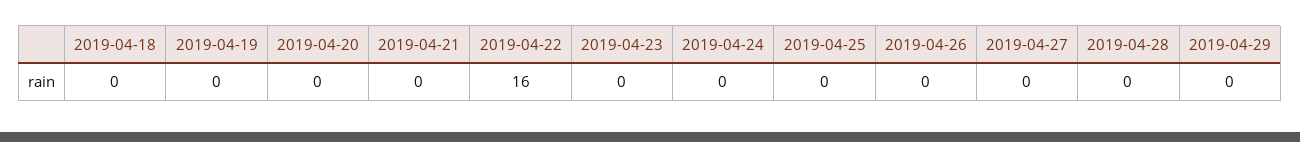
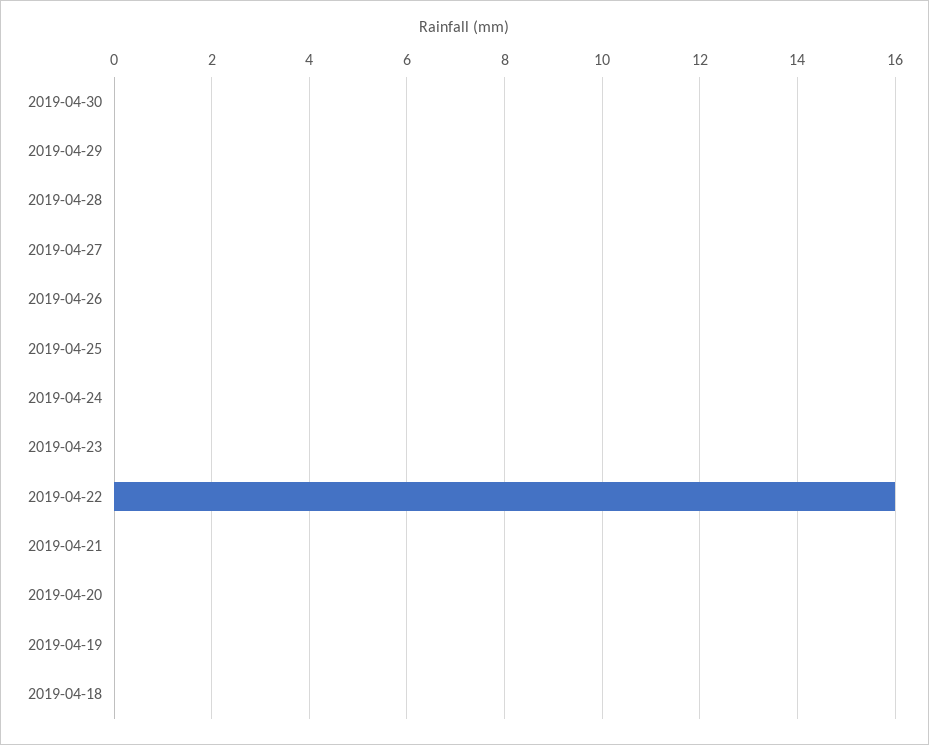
2019-04-30: none -> 0

